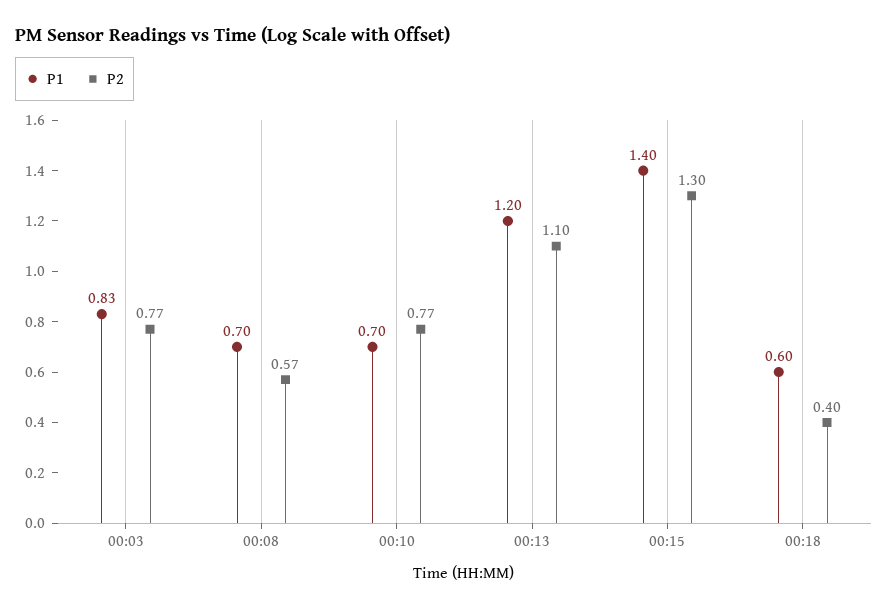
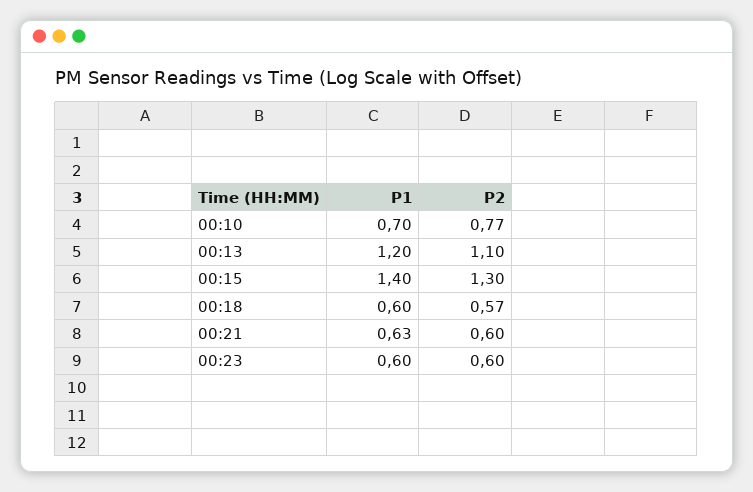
P1, 00:03: 0.83 -> none
P2, 00:03: 0.77 -> none
P1, 00:08: 0.7 -> none
P2, 00:08: 0.57 -> none
P2, 00:18: 0.4 -> 0.57
P1, 00:21: none -> 0.63
P2, 00:21: none -> 0.6
P1, 00:23: none -> 0.6
P2, 00:23: none -> 0.6

